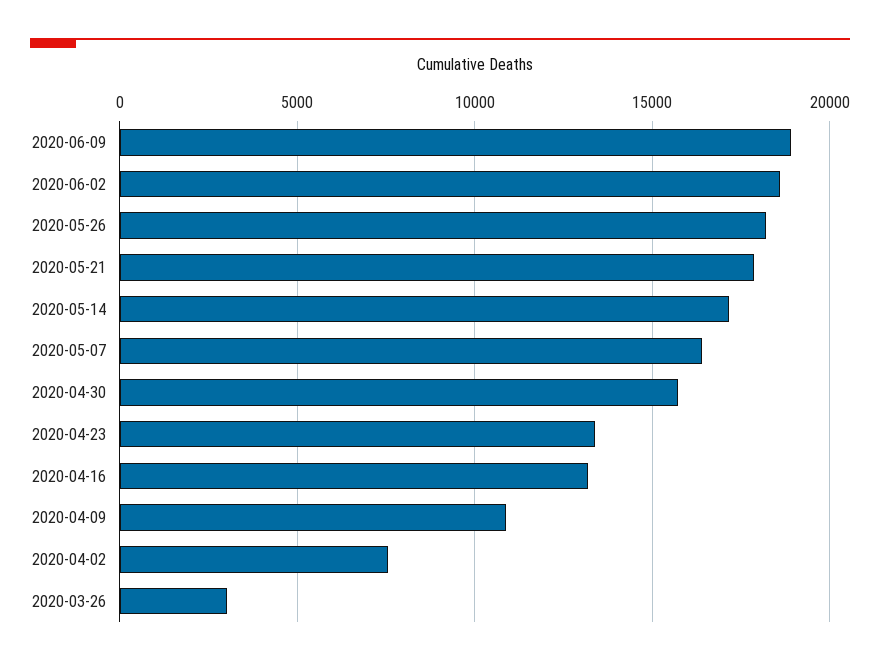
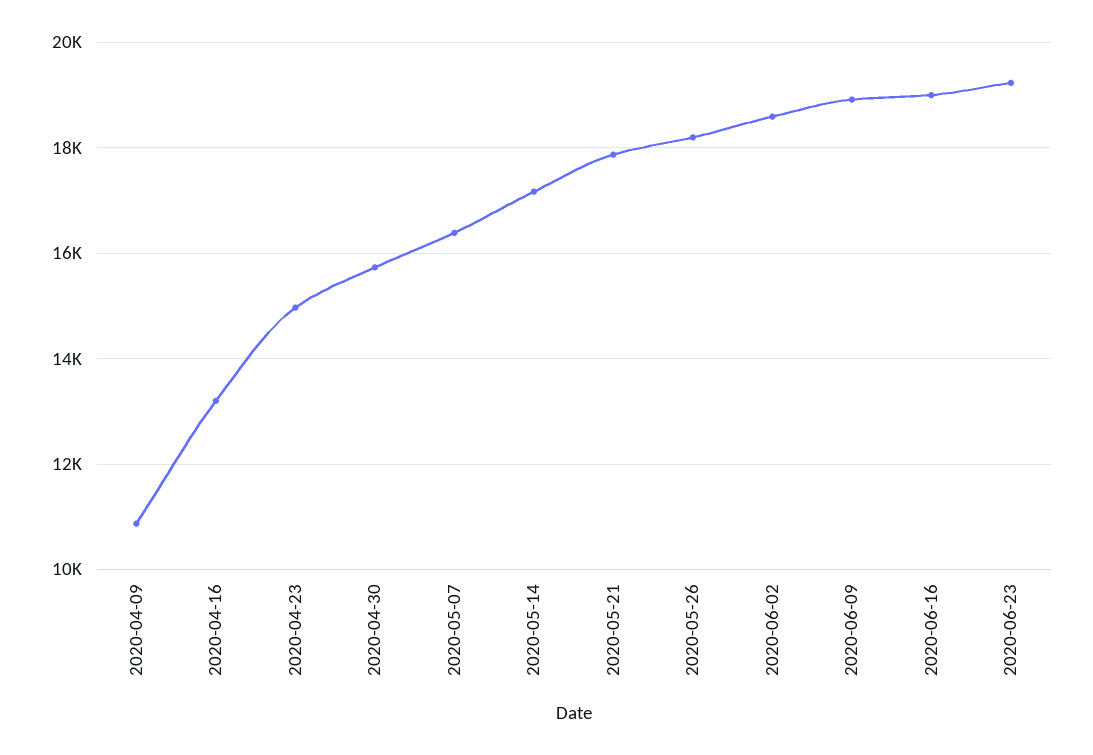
2020-04-23: 13500 -> 15000
2020-04-02: 7500 -> none
2020-03-26: 3000 -> none
2020-06-16: none -> 19000
2020-06-23: none -> 19200

